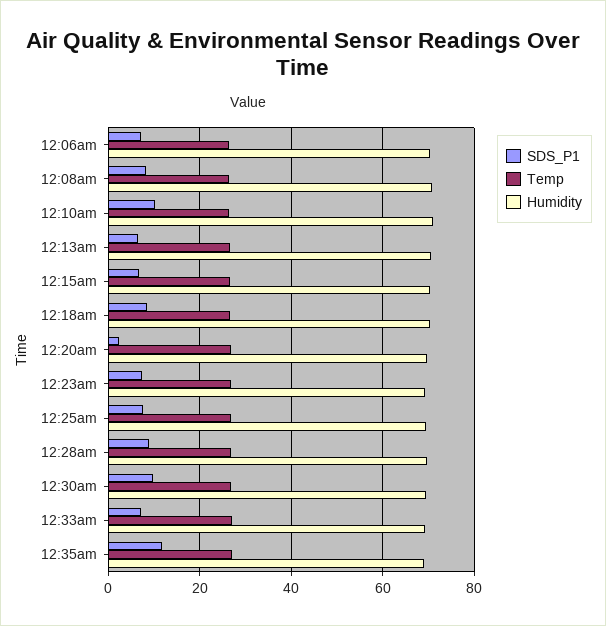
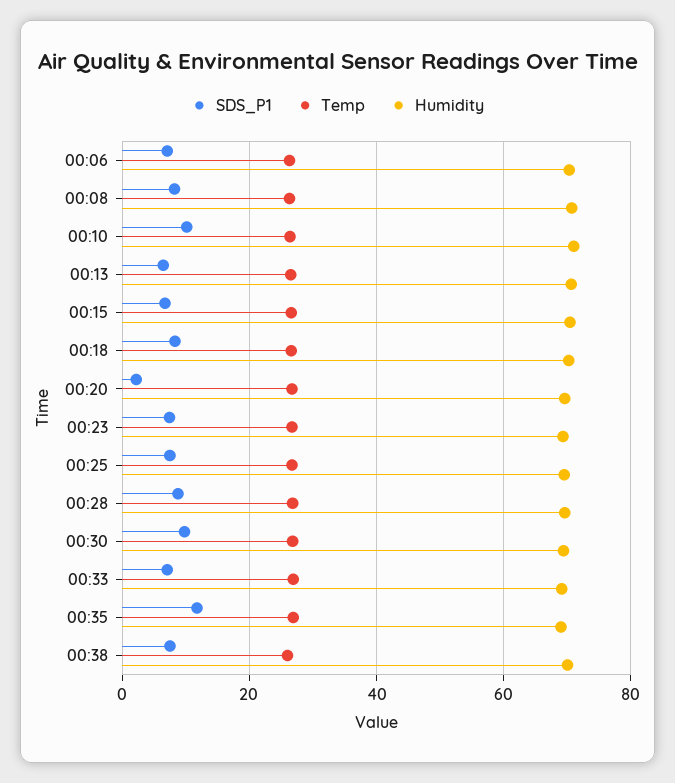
SDS_P1, 00:38: none -> 8
Temp, 00:38: none -> 26
Humidity, 00:38: none -> 70

